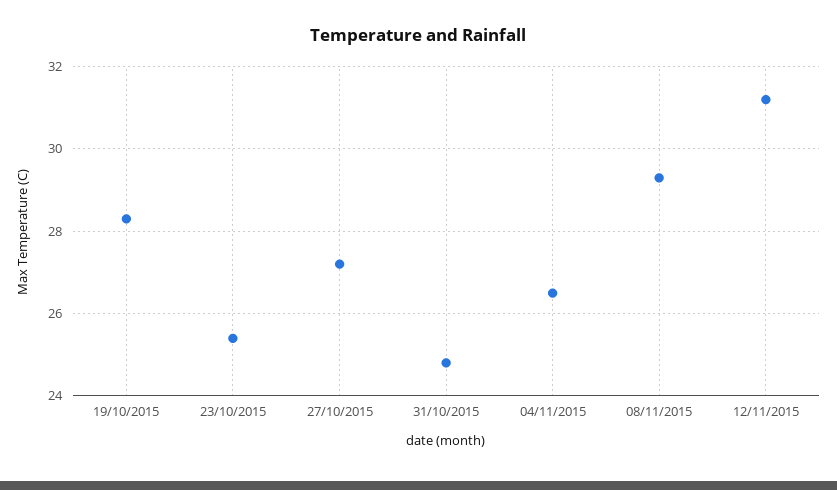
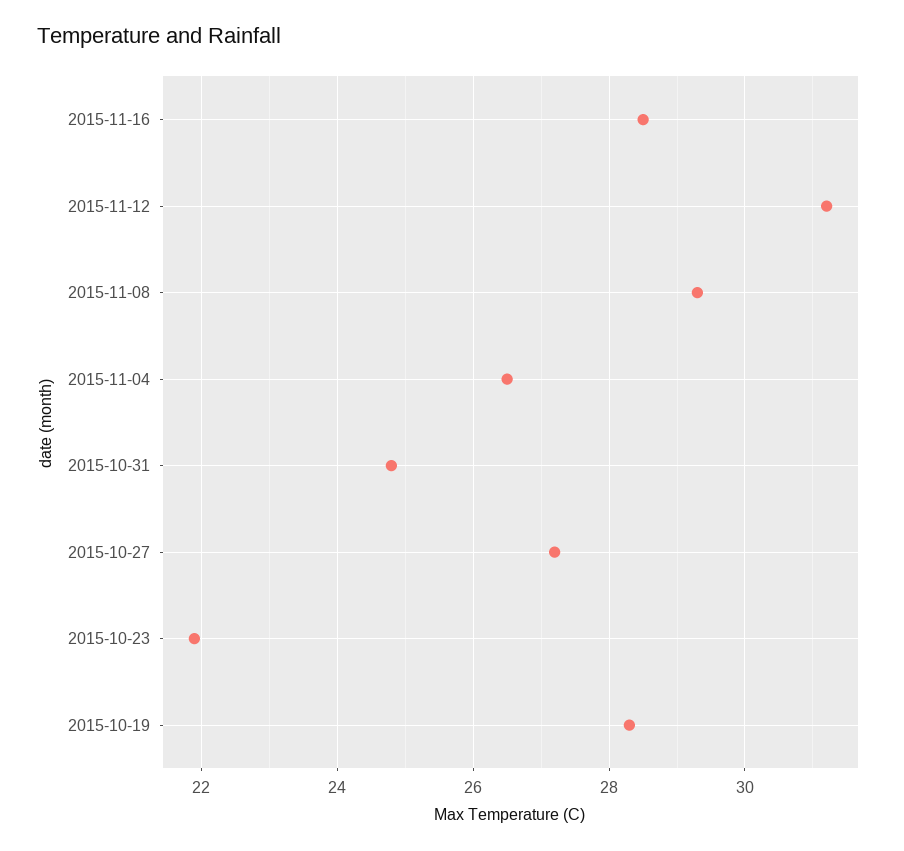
23/10/2015: 25.5 -> 22
2015-11-16: none -> 28.5

